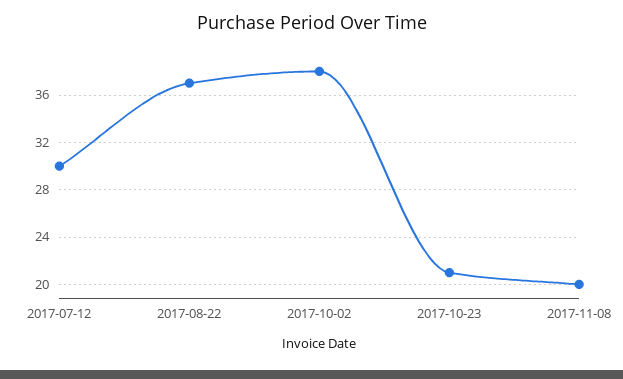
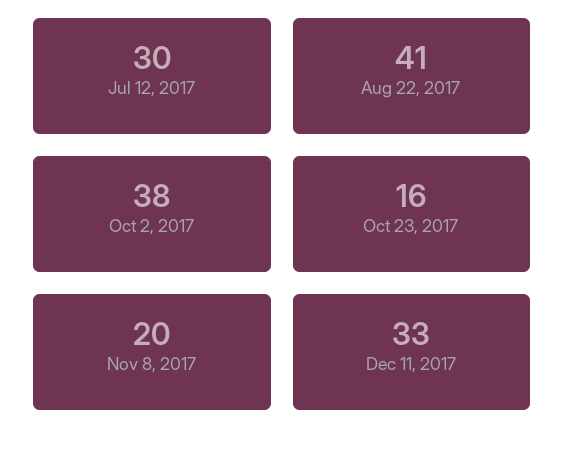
2017-08-22: 37 -> 41
2017-10-23: 21 -> 16
Dec 11, 2017: none -> 33

